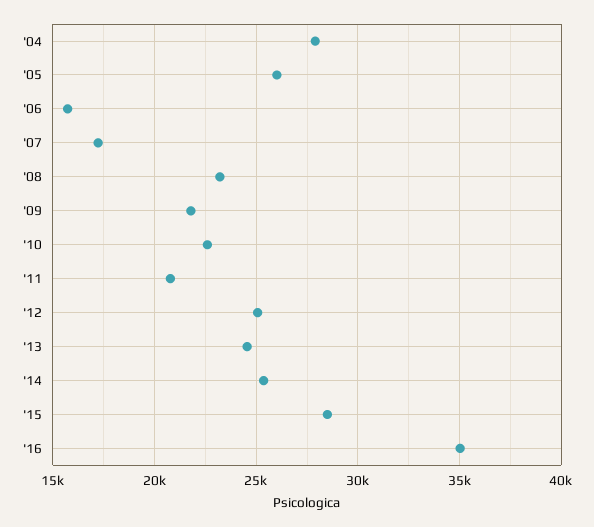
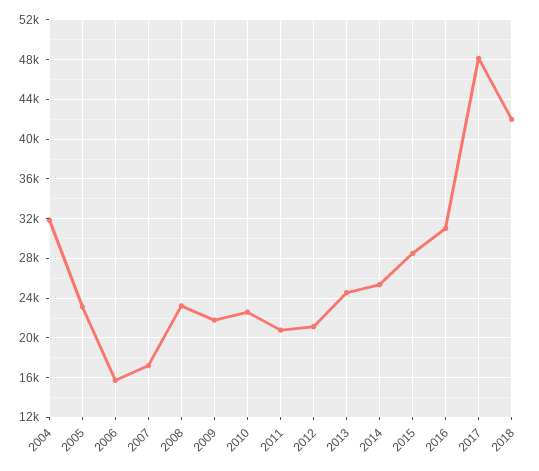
'04: 28000 -> 32000
'05: 26000 -> 23000
'12: 25000 -> 21000
'16: 35000 -> 31000
2017: none -> 48000
2018: none -> 42000

